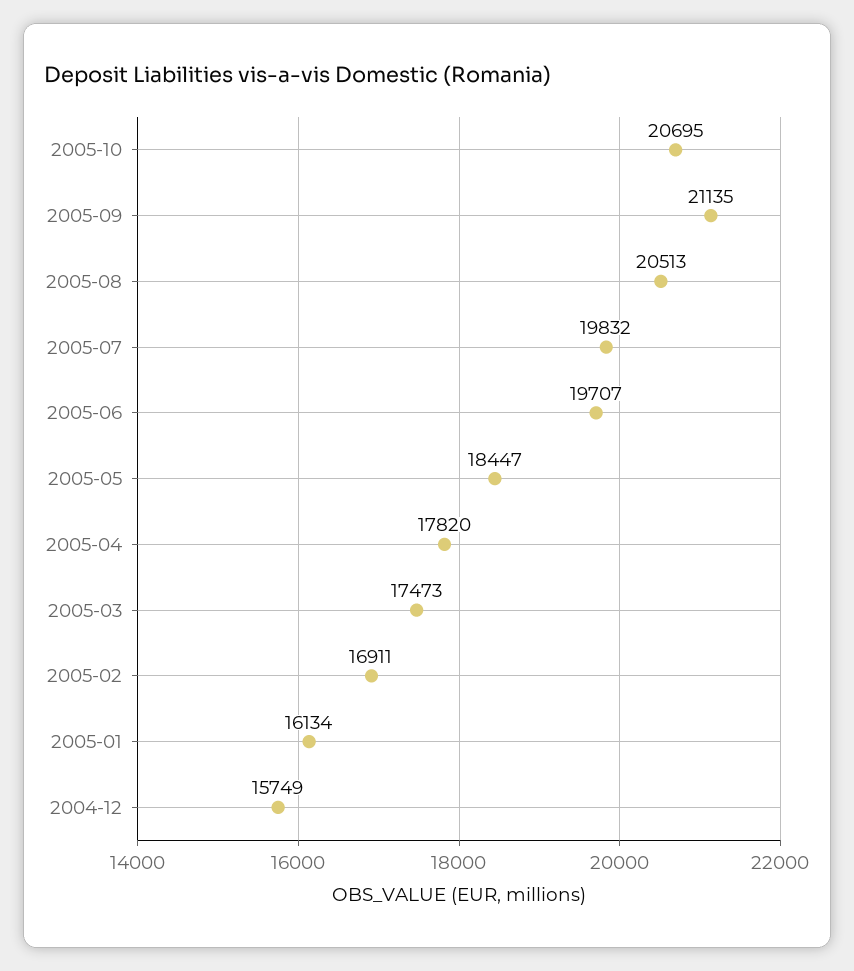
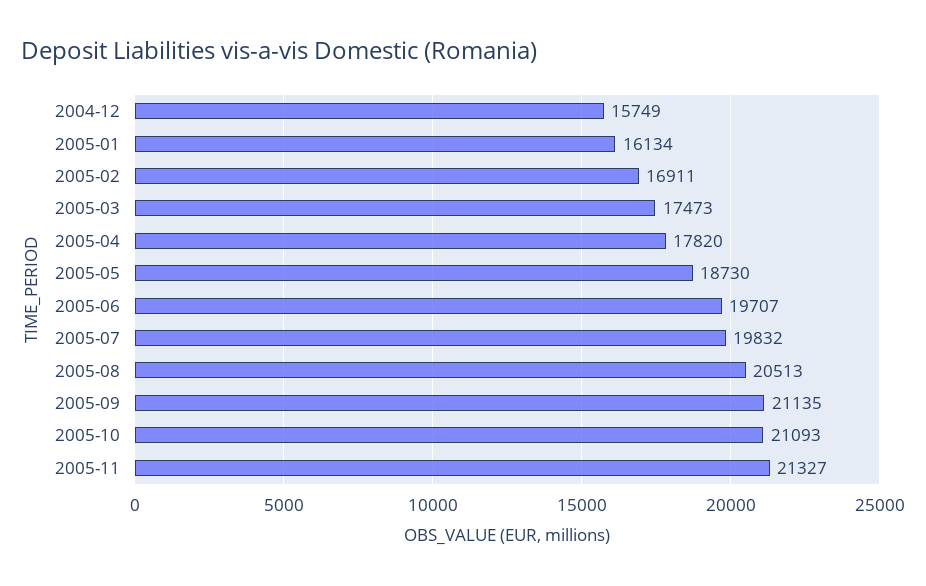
2005-10: 20695 -> 21093
2005-05: 18447 -> 18730
2005-11: none -> 21327

